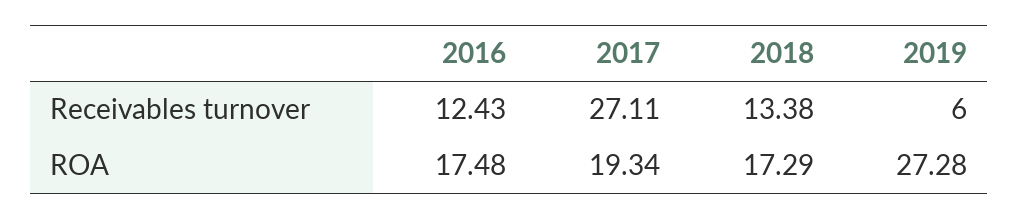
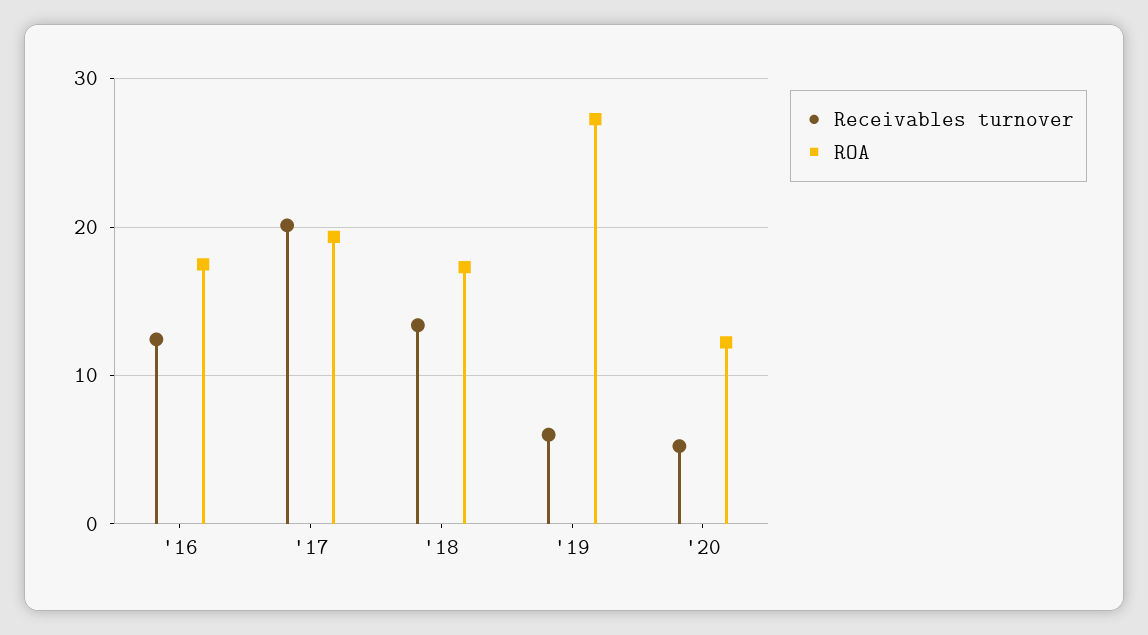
Receivables turnover, 2017: 27.11 -> 20
Receivables turnover, '20: none -> 5
ROA, '20: none -> 12

